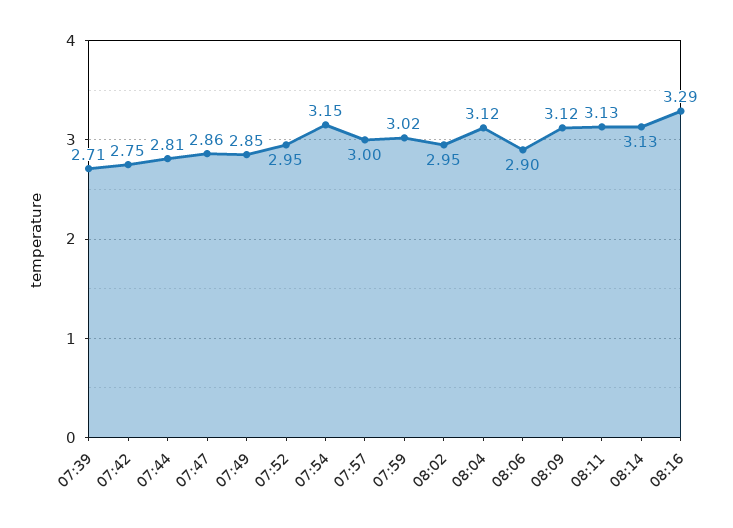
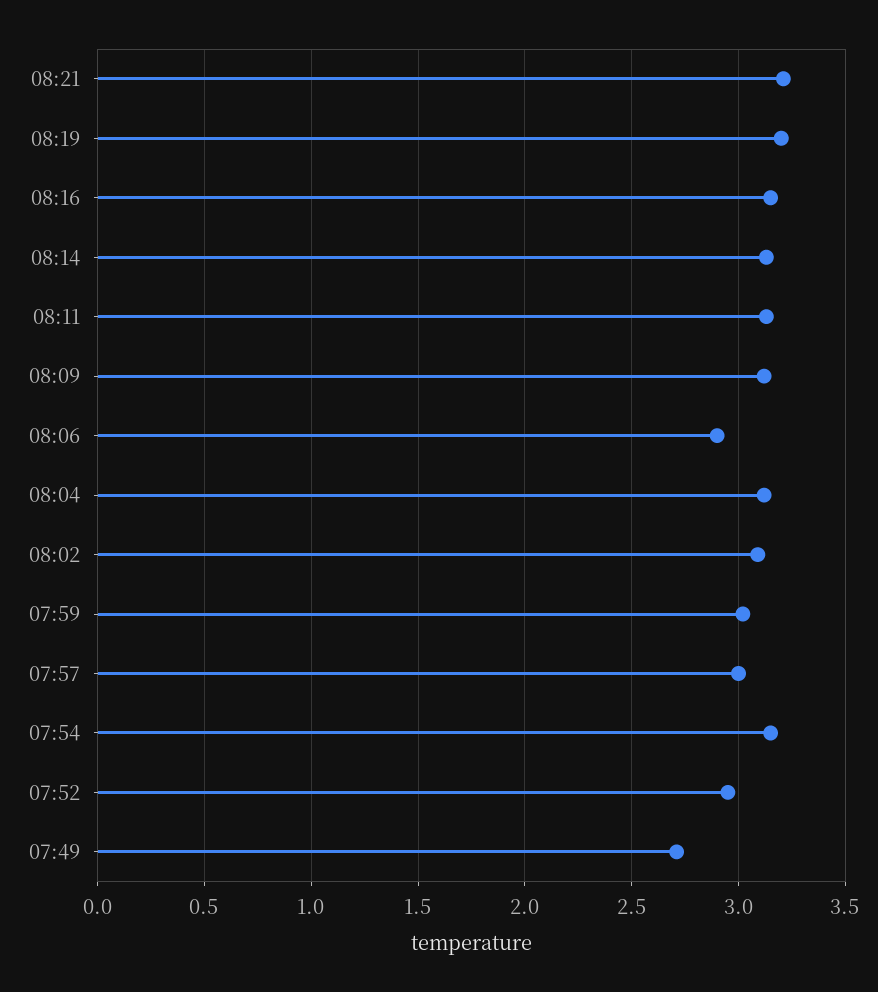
07:39: 2.71 -> none
07:42: 2.75 -> none
07:44: 2.81 -> none
07:47: 2.86 -> none
07:49: 2.85 -> 2.7
08:02: 2.95 -> 3.1
08:16: 3.29 -> 3.15
08:21: none -> 3.2
08:19: none -> 3.2

